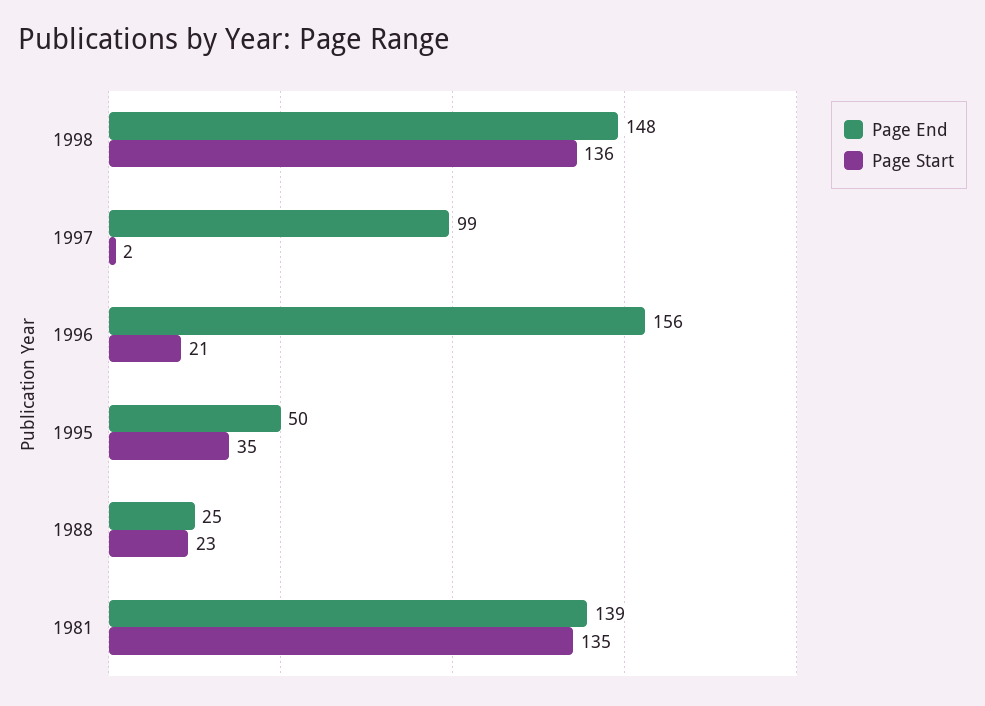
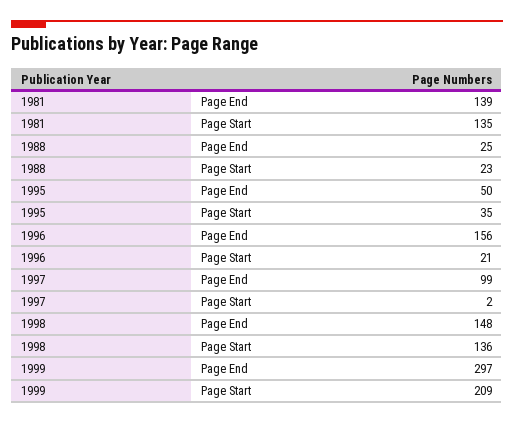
Page End, 1999: none -> 297
Page Start, 1999: none -> 209

